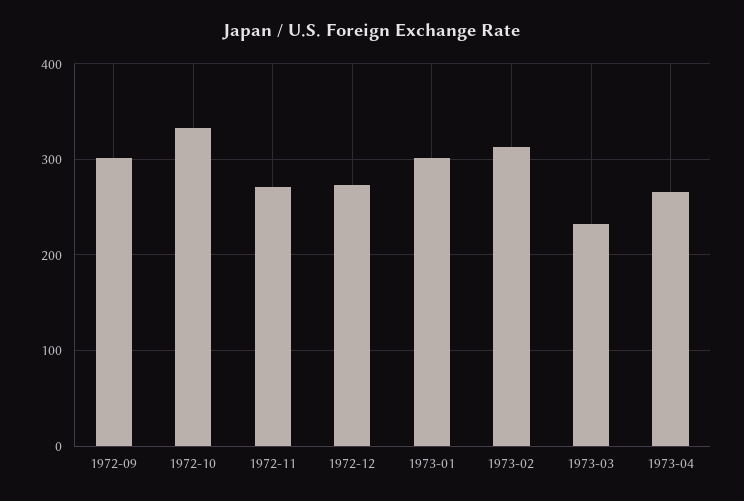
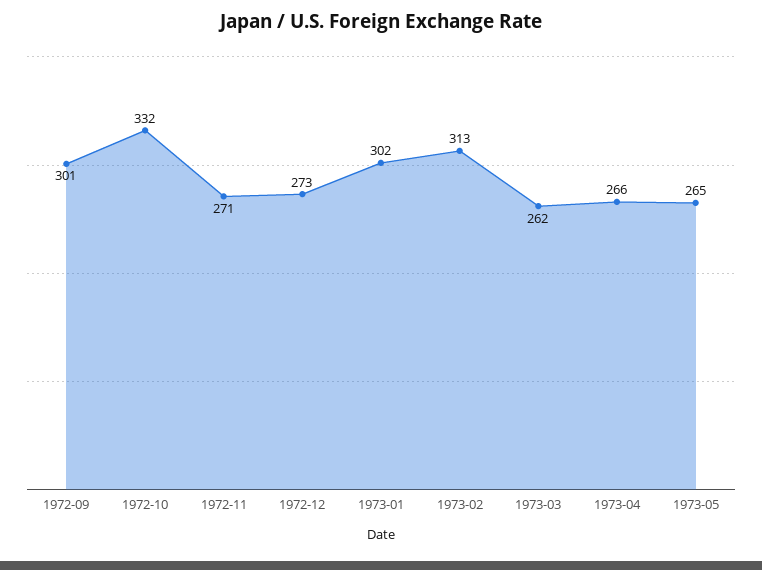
1973-03: 230 -> 262
1973-05: none -> 265

